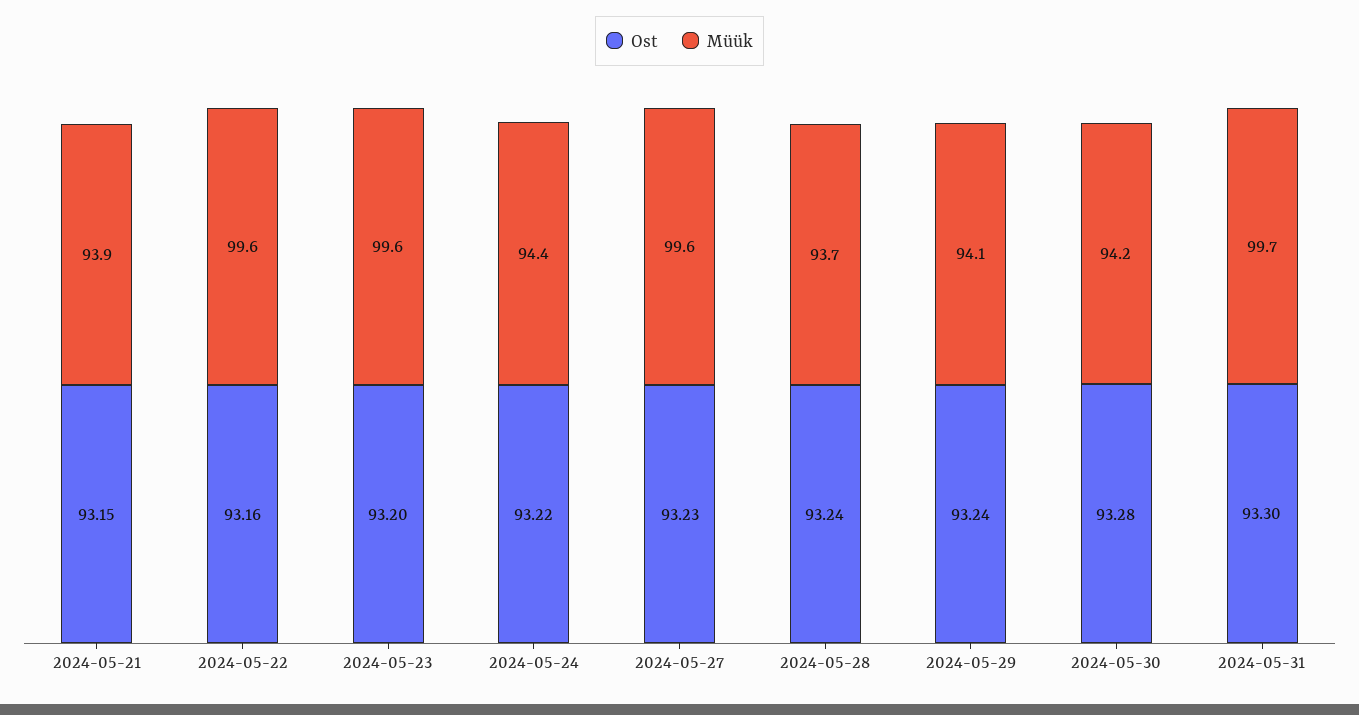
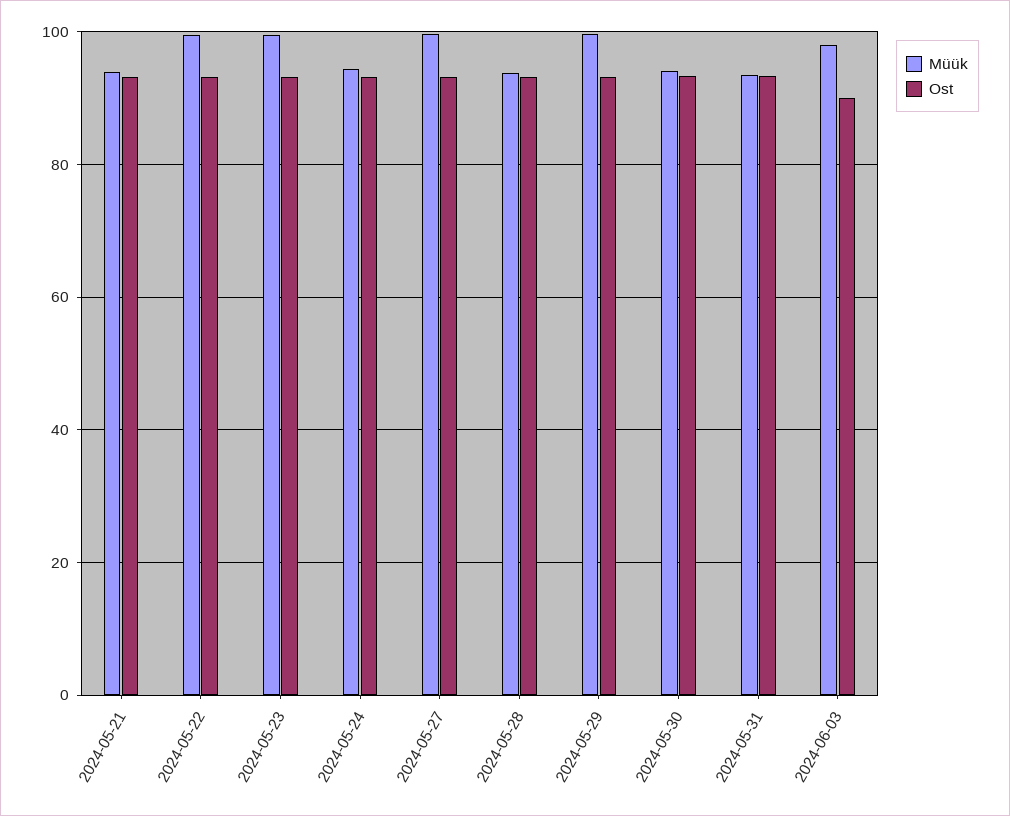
Müük, 2024-05-29: 94.1 -> 100
Müük, 2024-05-31: 99.7 -> 94
Müük, 2024-06-03: none -> 98
Ost, 2024-06-03: none -> 90

